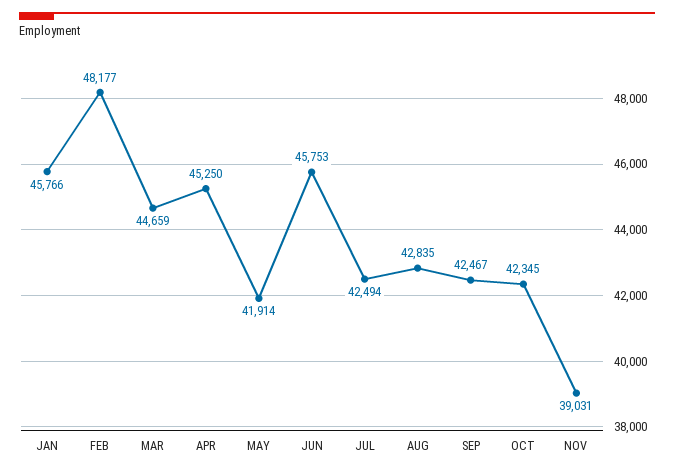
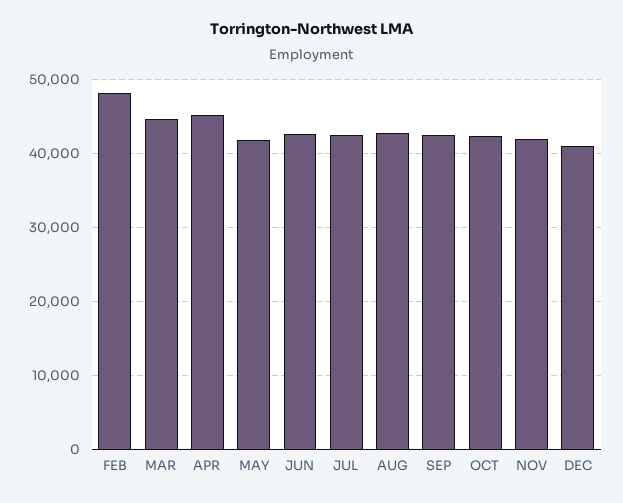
JAN: 45766 -> none
JUN: 45753 -> 43000
NOV: 39031 -> 42000
DEC: none -> 41000

